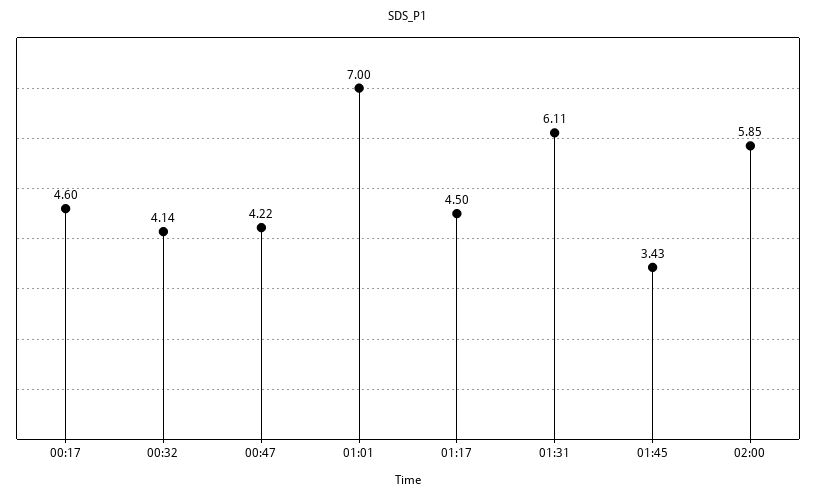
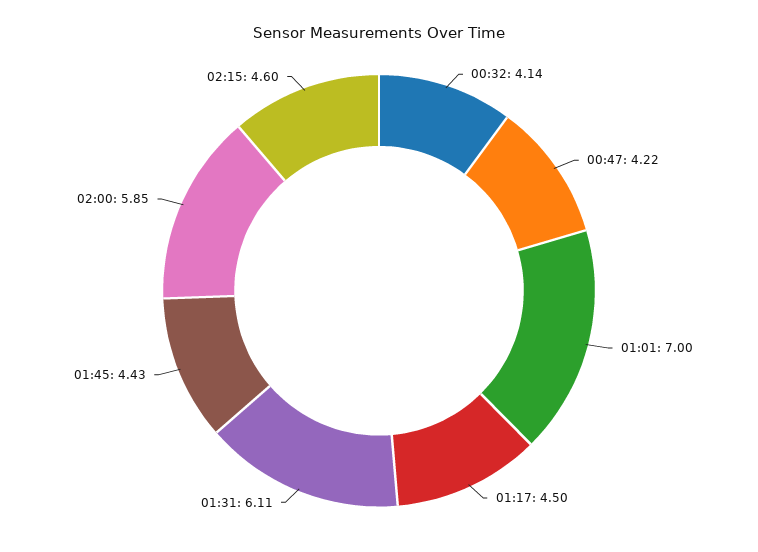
00:17: 4.6 -> none
01:45: 3.43 -> 4.43
02:15: none -> 4.6

